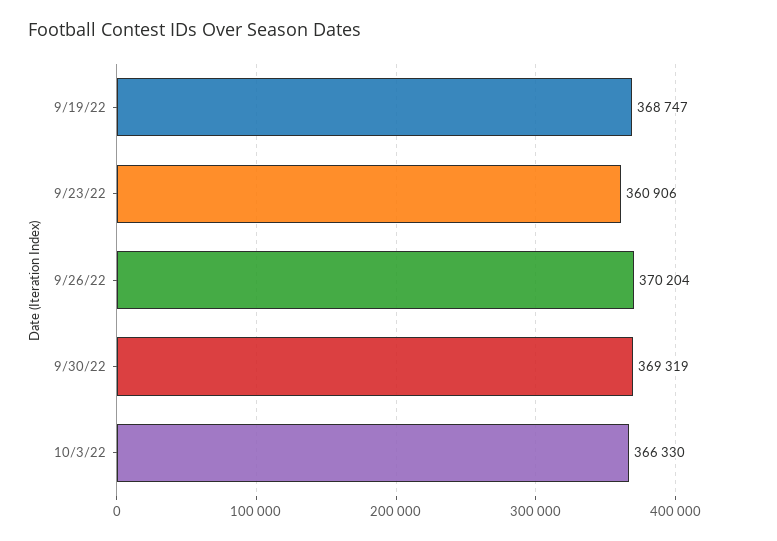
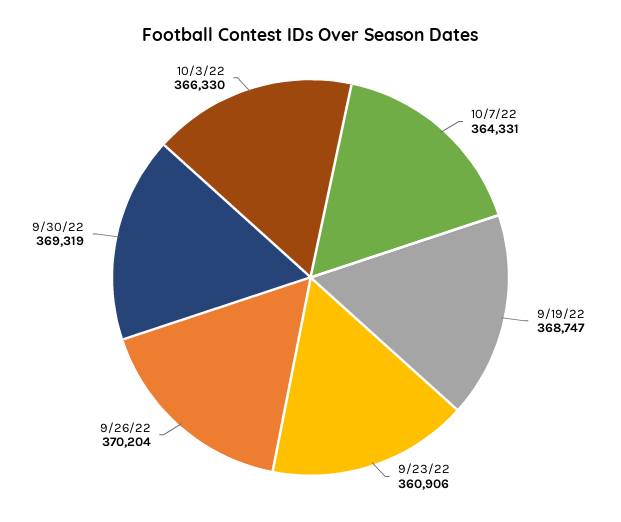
10/7/22: none -> 364331

